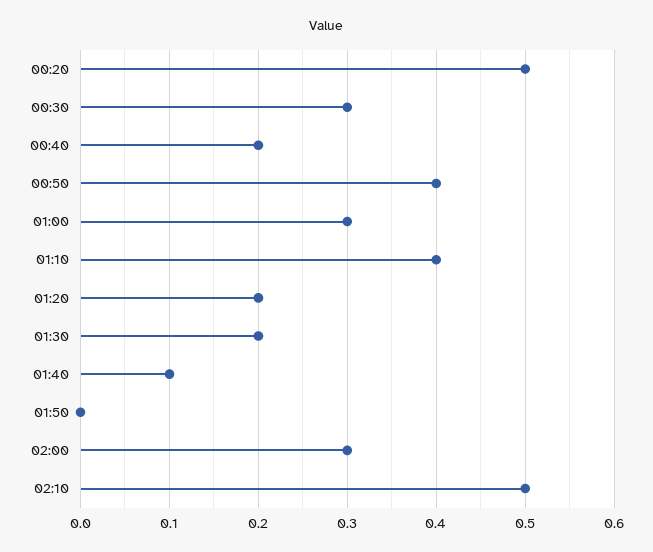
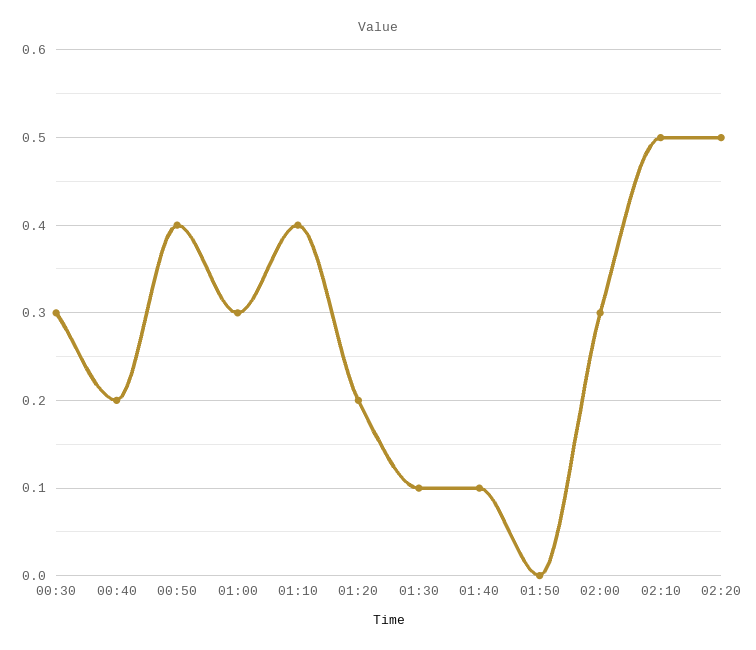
00:20: 0.5 -> none
01:30: 0.2 -> 0.1
02:20: none -> 0.5

